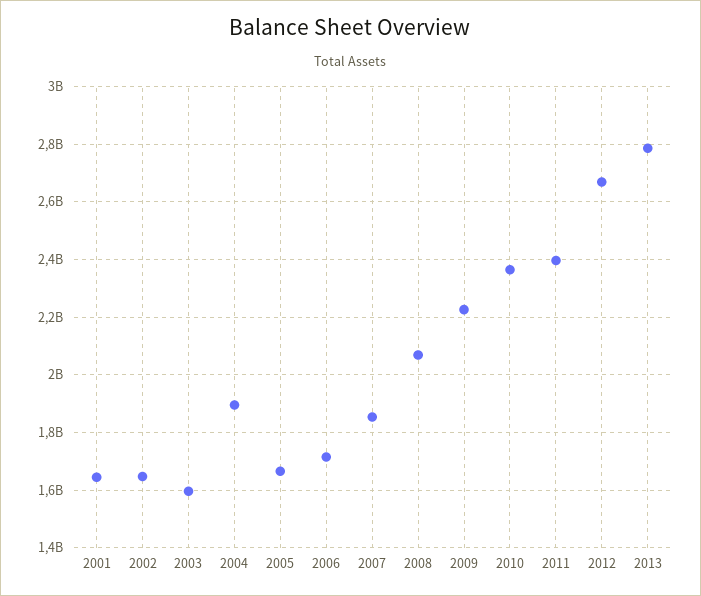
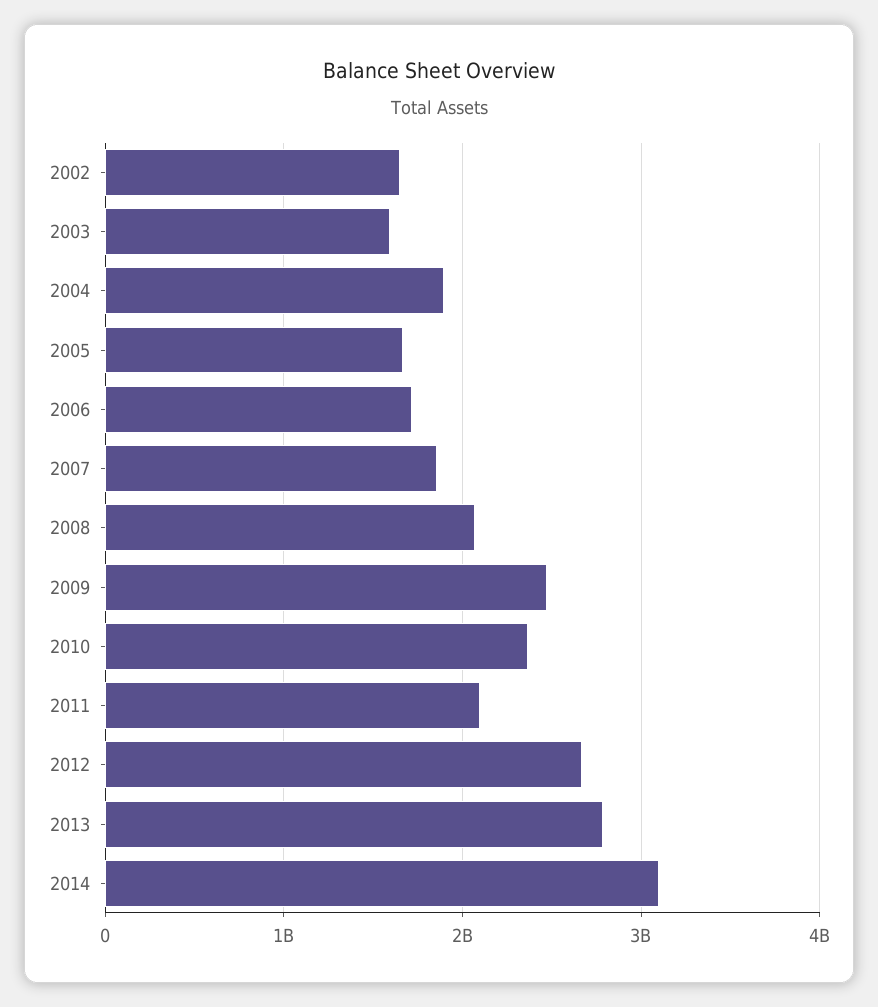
2001: 1650000000 -> none
2009: 2225000000 -> 2500000000
2011: 2400000000 -> 2100000000
2014: none -> 3100000000

